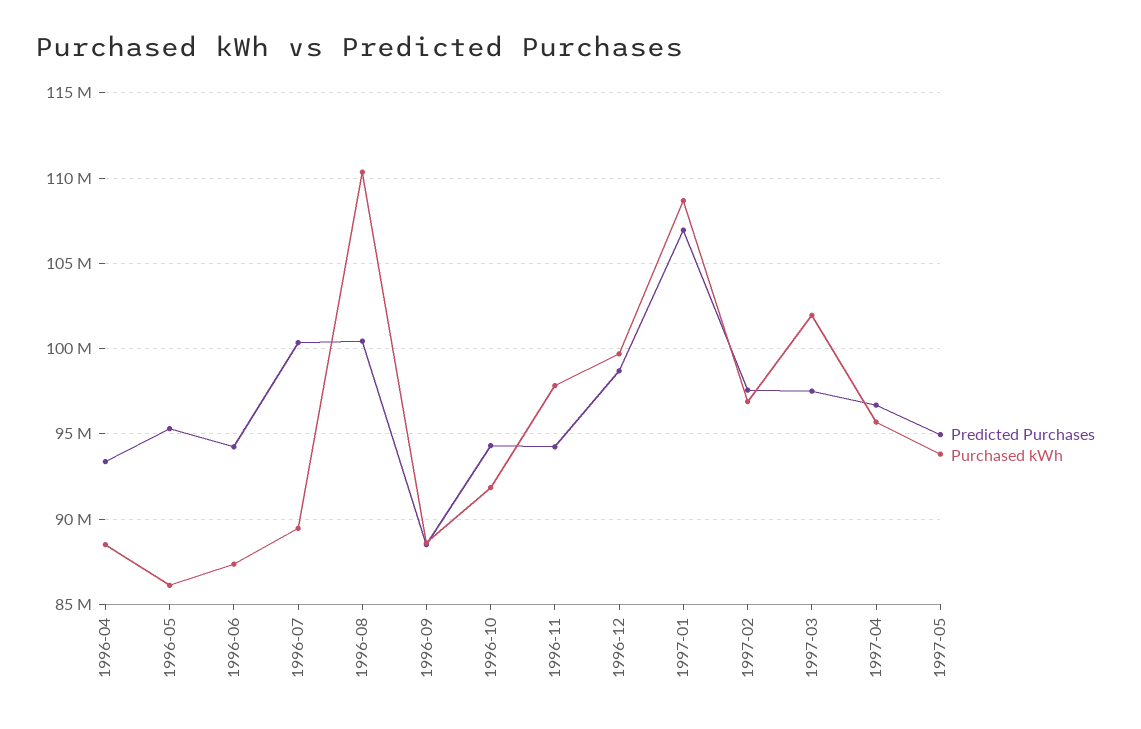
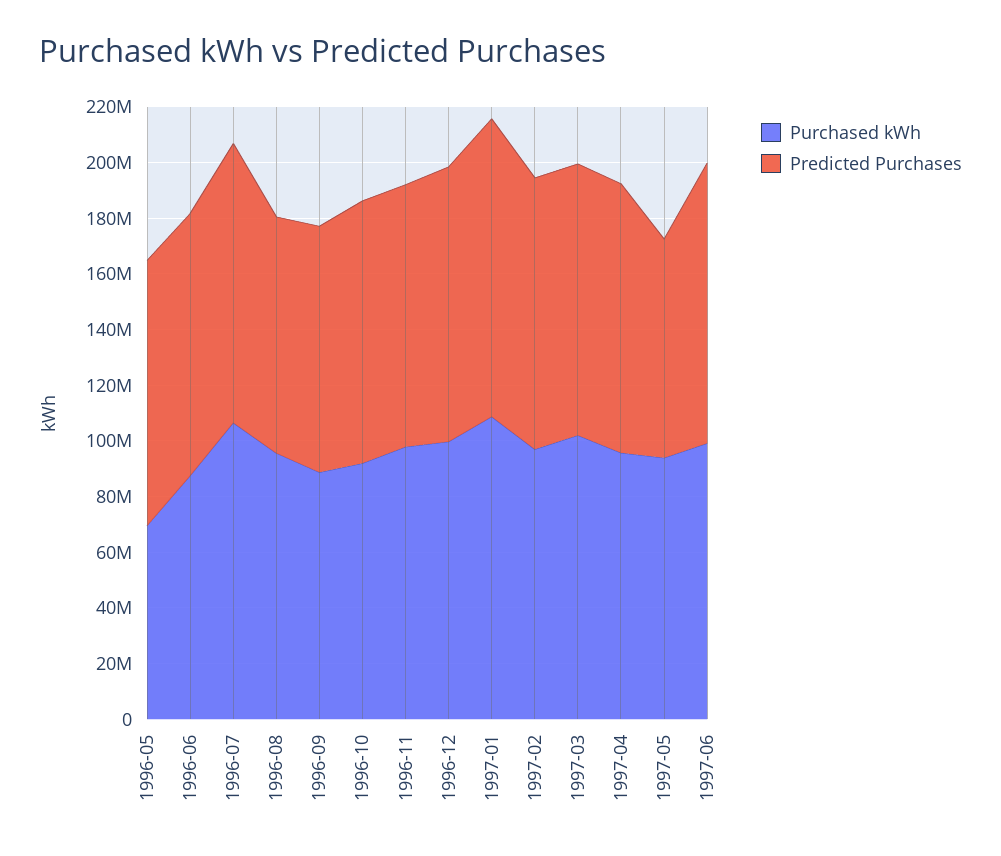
Predicted Purchases, 1996-04: 93500000 -> none
Purchased kWh, 1996-04: 88500000 -> none
Purchased kWh, 1996-05: 86000000 -> 70000000
Purchased kWh, 1996-07: 89500000 -> 105000000
Predicted Purchases, 1996-08: 100500000 -> 85000000
Purchased kWh, 1996-08: 110500000 -> 95000000
Predicted Purchases, 1997-05: 95000000 -> 80000000
Purchased kWh, 1997-06: none -> 100000000
Predicted Purchases, 1997-06: none -> 100000000

